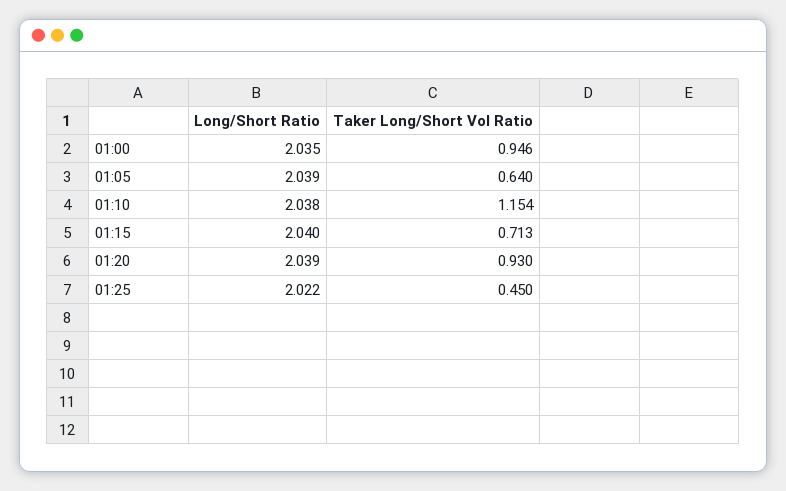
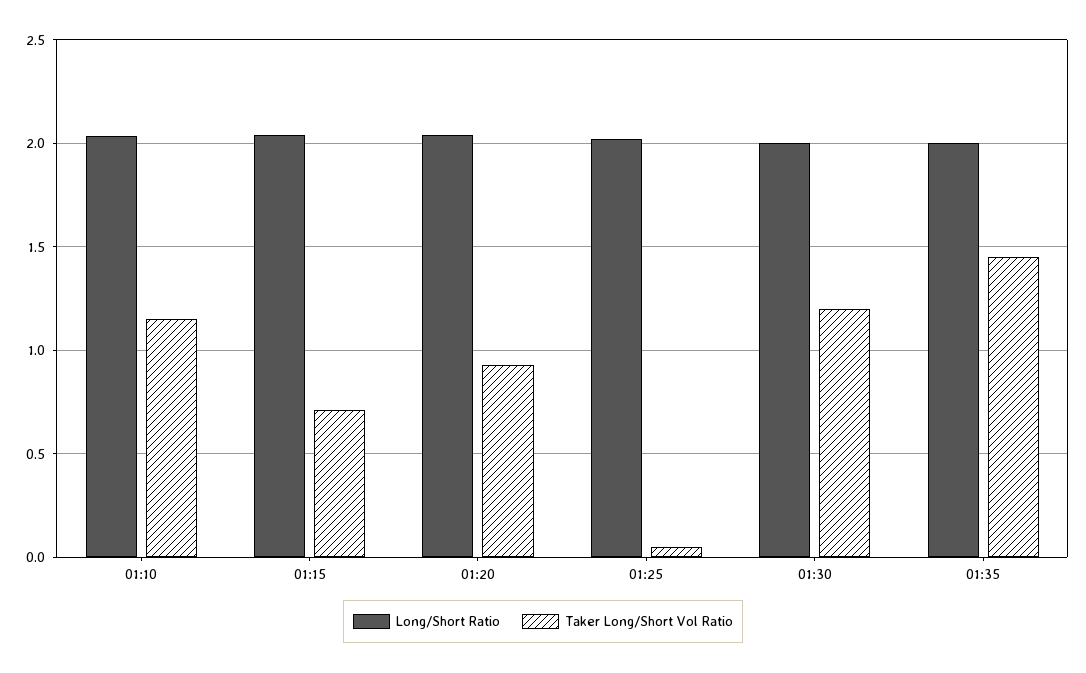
Long/Short Ratio, 01:00: 2.035 -> none
Taker Long/Short Vol Ratio, 01:00: 0.946 -> none
Long/Short Ratio, 01:05: 2.039 -> none
Taker Long/Short Vol Ratio, 01:05: 0.64 -> none
Taker Long/Short Vol Ratio, 01:25: 0.45 -> 0.05
Long/Short Ratio, 01:30: none -> 2
Taker Long/Short Vol Ratio, 01:30: none -> 1.2
Long/Short Ratio, 01:35: none -> 2
Taker Long/Short Vol Ratio, 01:35: none -> 1.45

